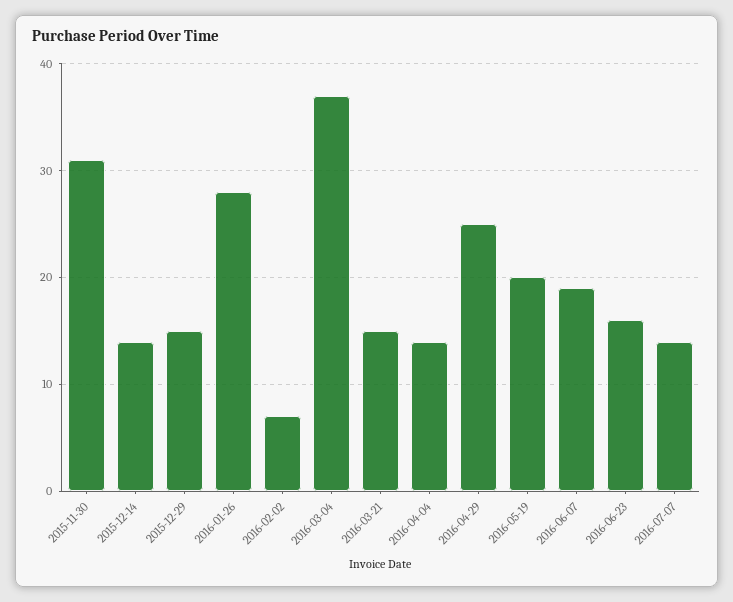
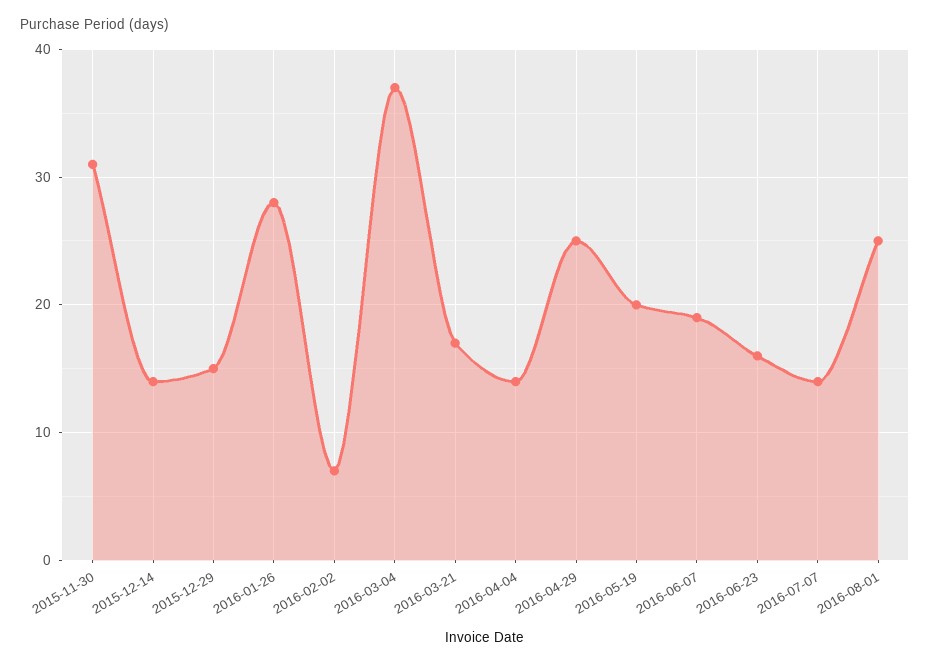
2016-03-21: 15 -> 17
2016-08-01: none -> 25

